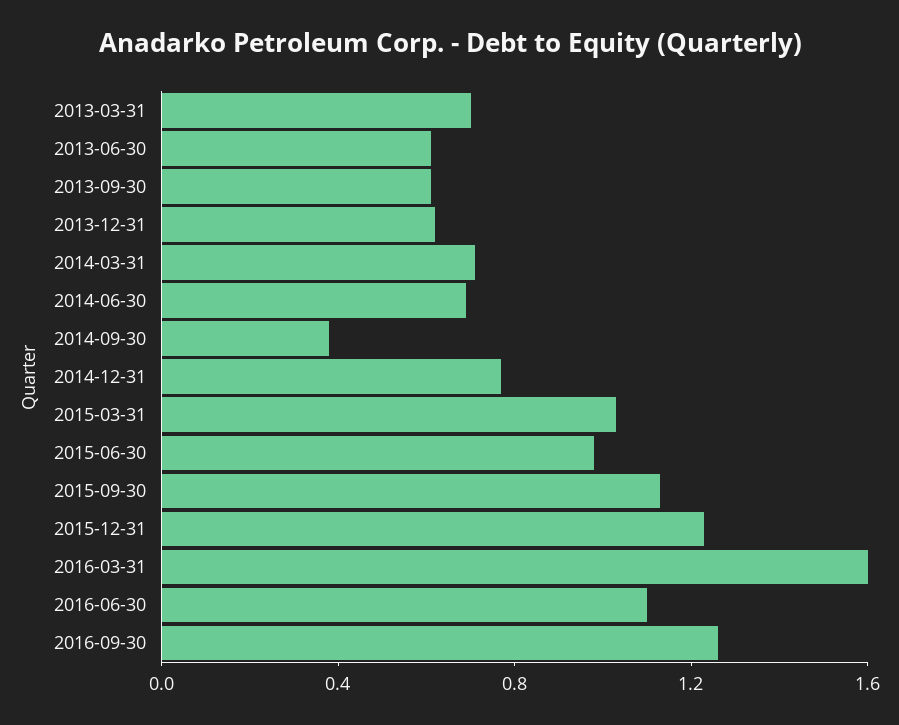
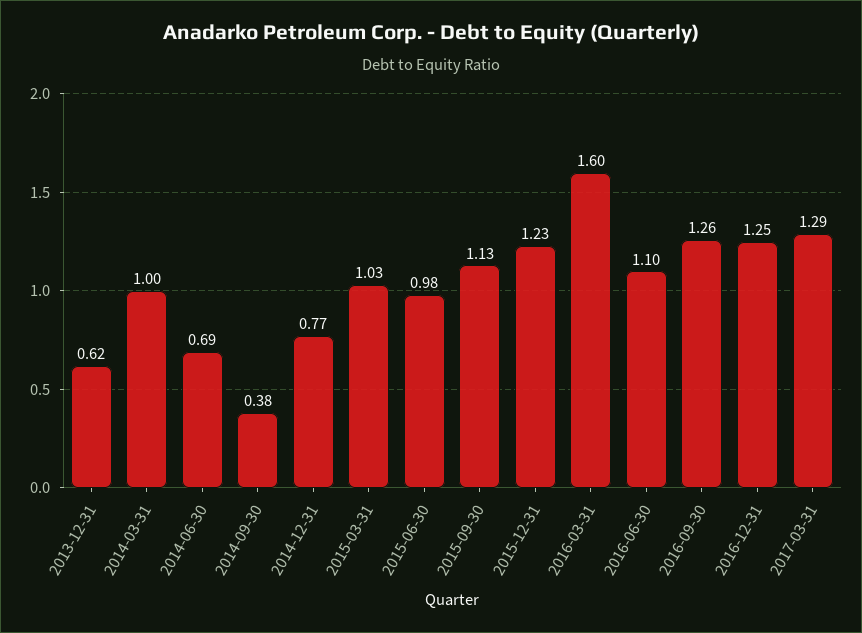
2013-03-31: 0.7 -> none
2013-06-30: 0.6 -> none
2013-09-30: 0.6 -> none
2014-03-31: 0.7 -> 1
2016-12-31: none -> 1.25
2017-03-31: none -> 1.29

